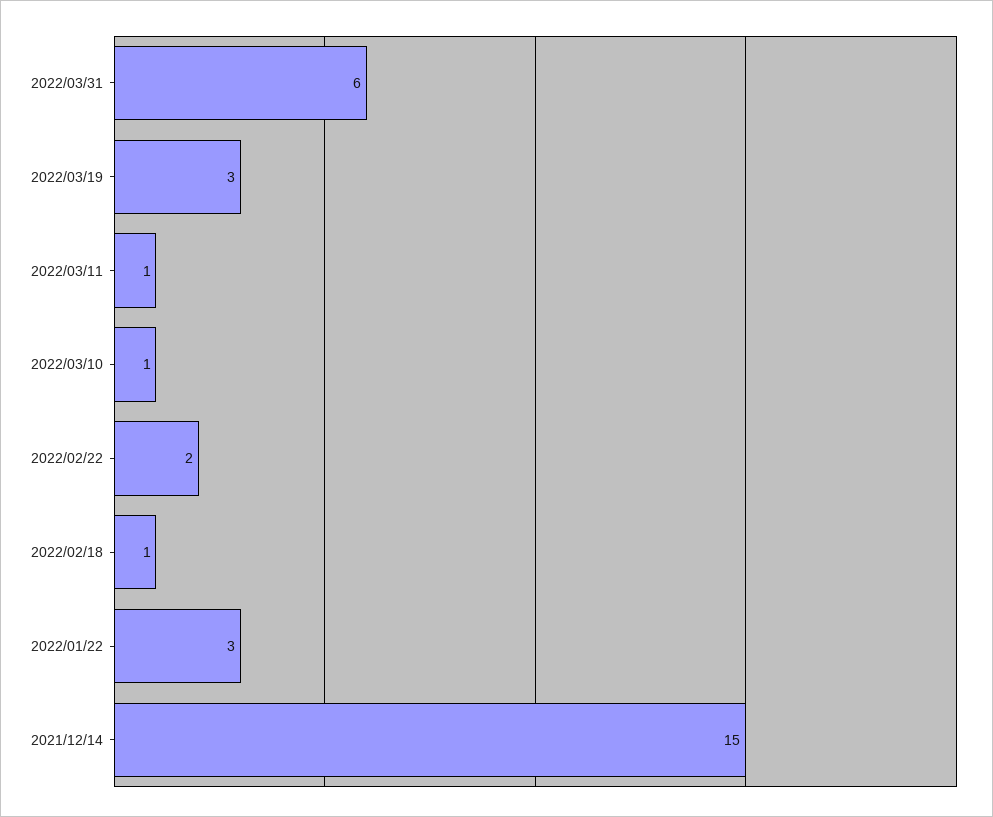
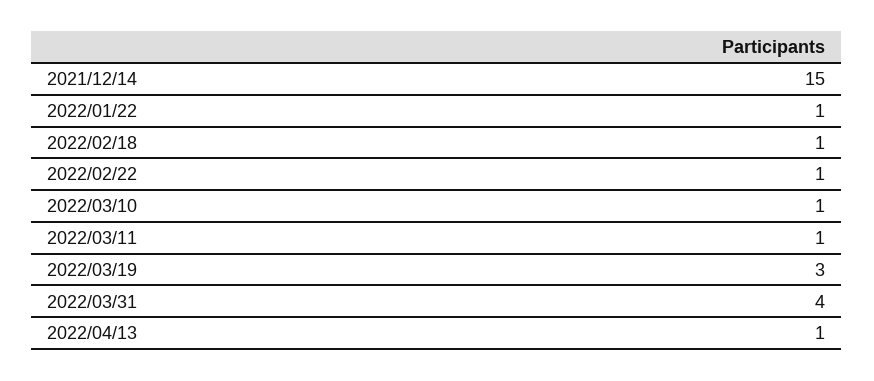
2022/03/31: 6 -> 4
2022/02/22: 2 -> 1
2022/01/22: 3 -> 1
2022/04/13: none -> 1

